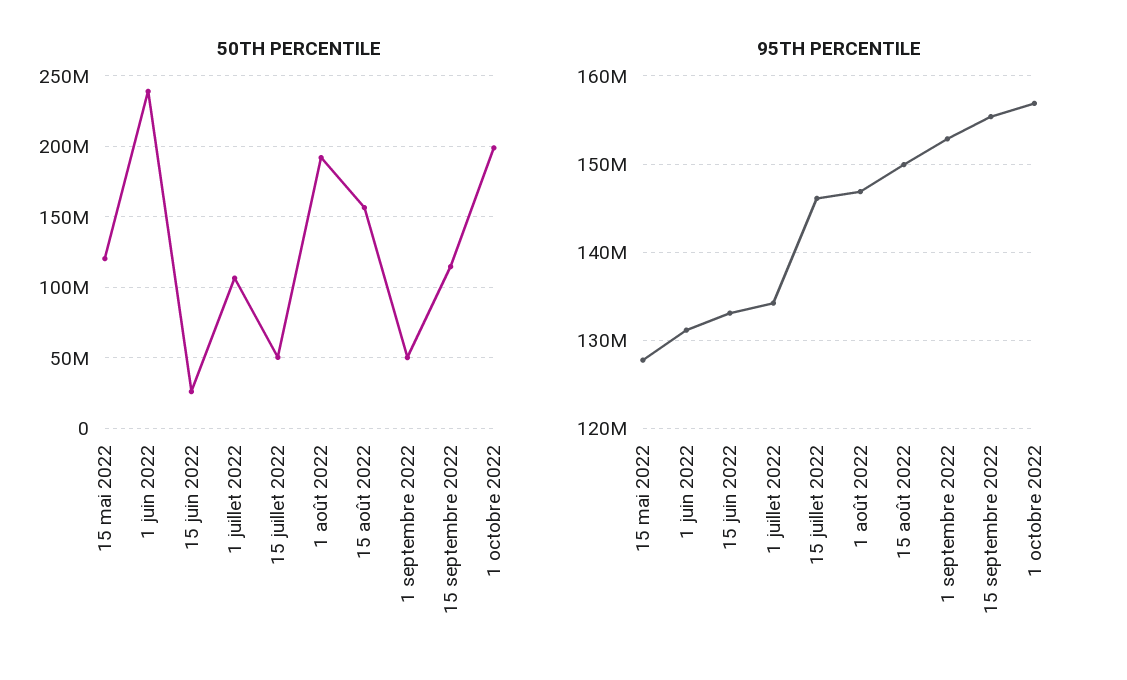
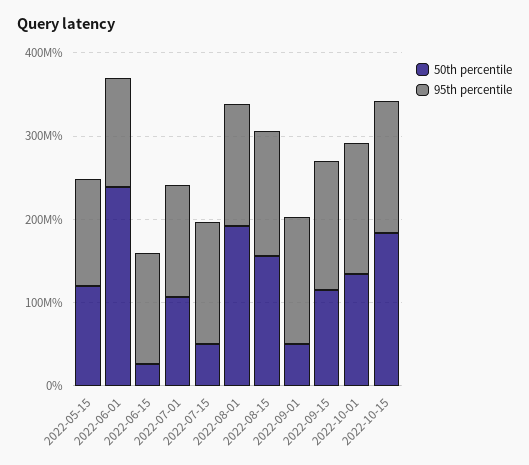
50TH PERCENTILE, 1 octobre 2022: 200000000 -> 140000000
50TH PERCENTILE, 2022-10-15: none -> 180000000
95TH PERCENTILE, 2022-10-15: none -> 160000000

